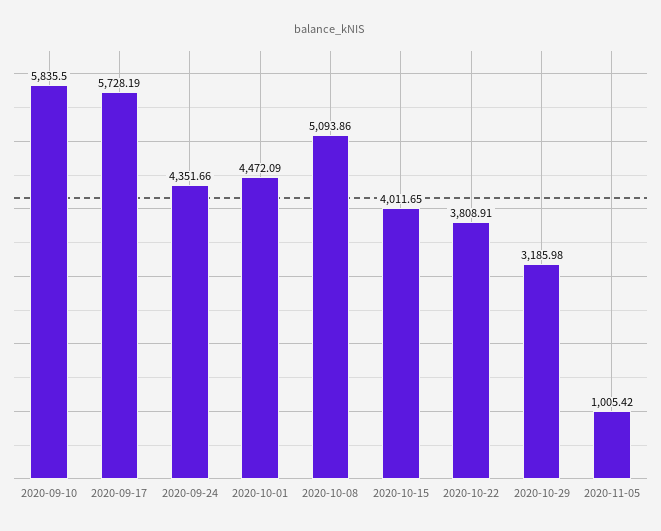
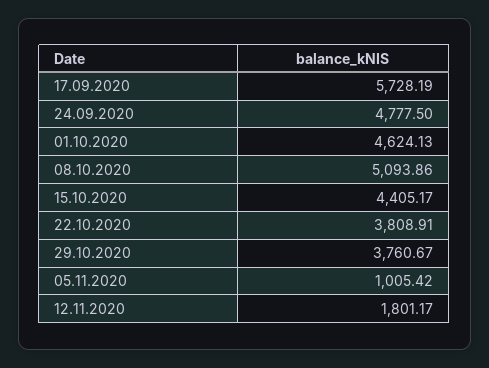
2020-09-10: 5835.5 -> none
2020-09-24: 4351.66 -> 4777.5
2020-10-01: 4472.09 -> 4624.13
2020-10-15: 4011.65 -> 4405.17
2020-10-29: 3185.98 -> 3760.67
12.11.2020: none -> 1801.17

